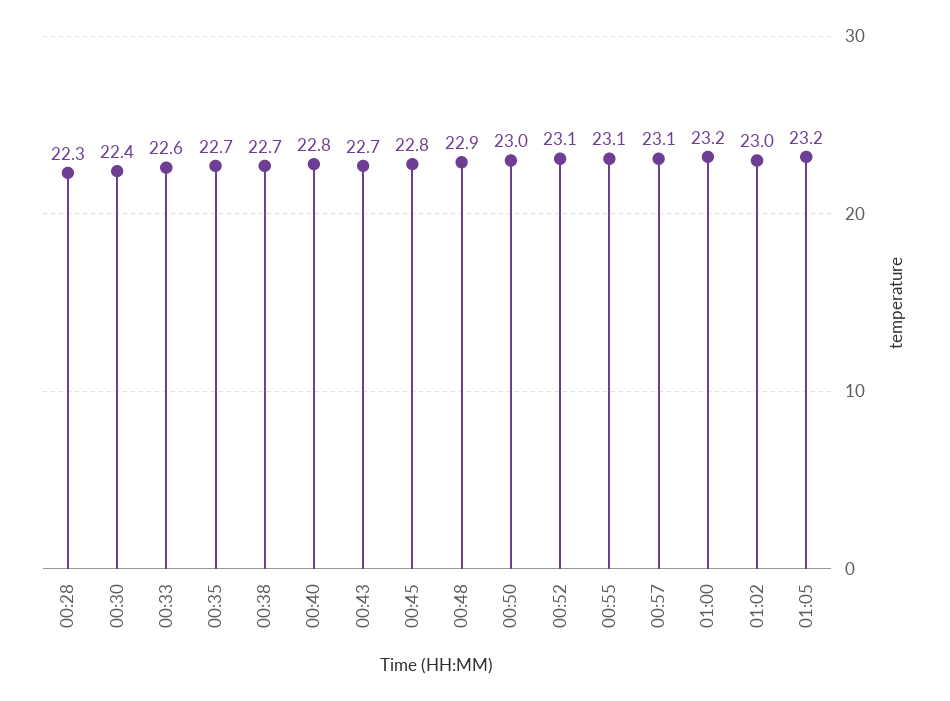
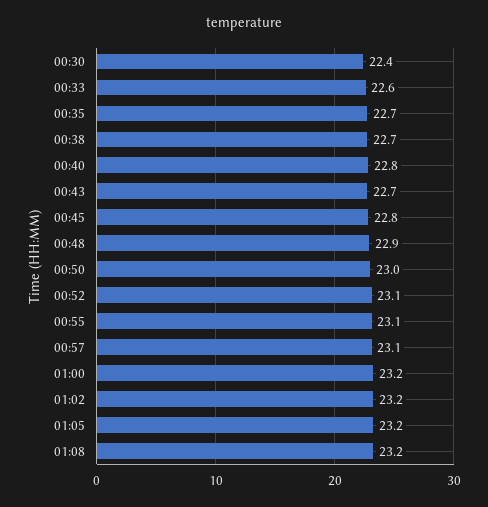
00:28: 22.3 -> none
01:02: 23 -> 23.2
01:08: none -> 23.2

